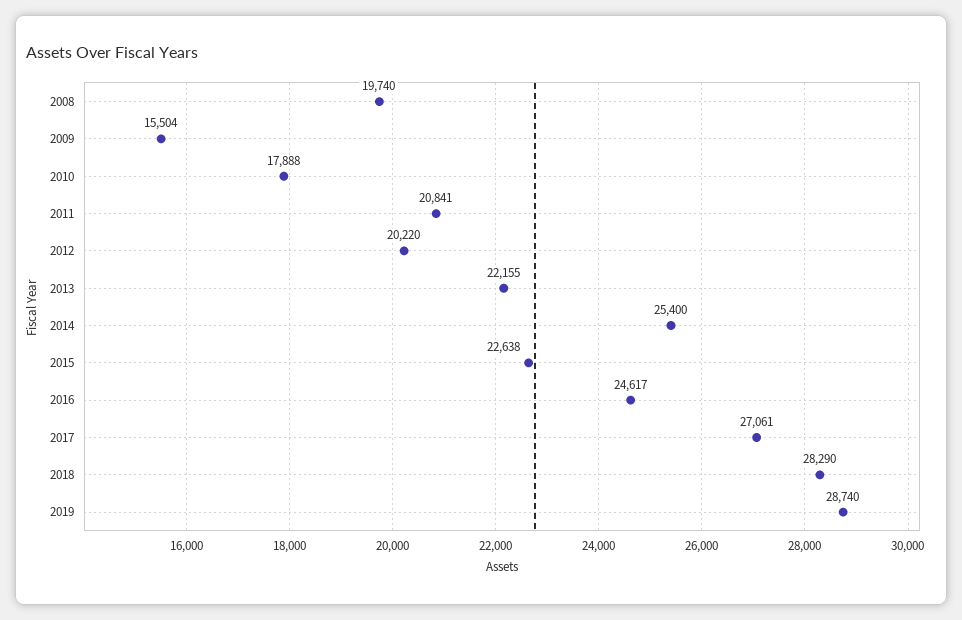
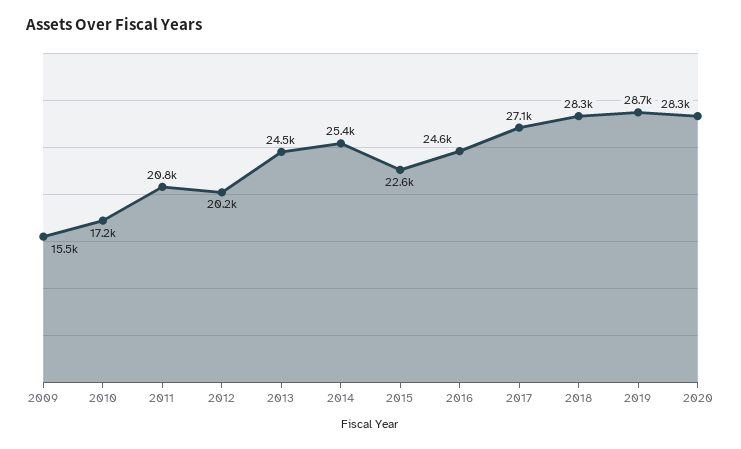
2008: 19740 -> none
2010: 17888 -> 17200
2013: 22155 -> 24500
2020: none -> 28300

